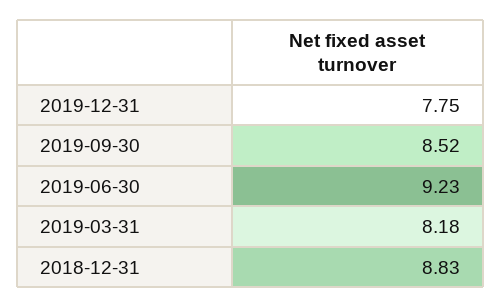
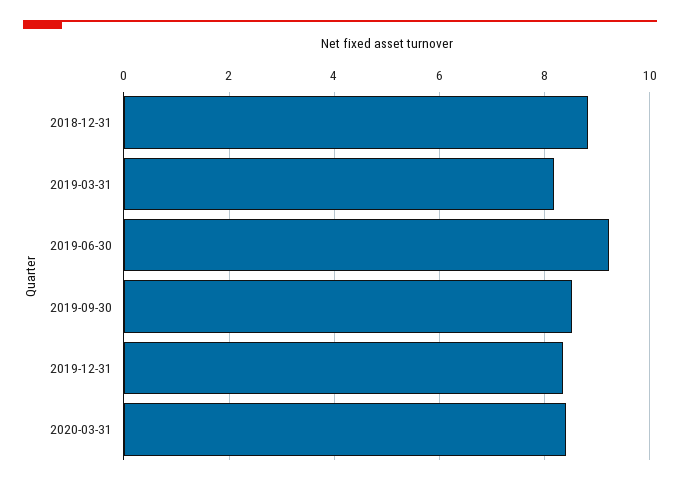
2019-12-31: 7.75 -> 8.4
2020-03-31: none -> 8.4

